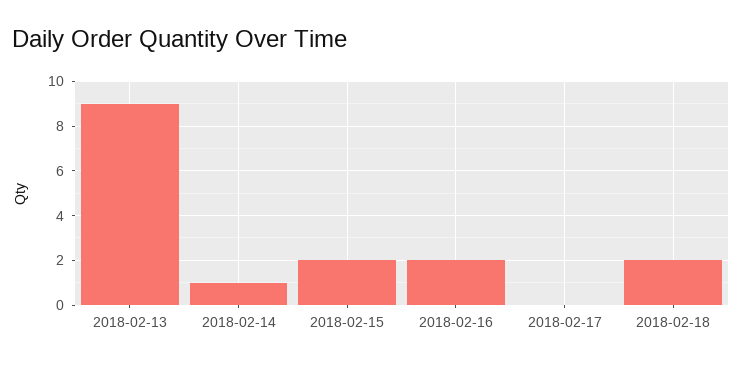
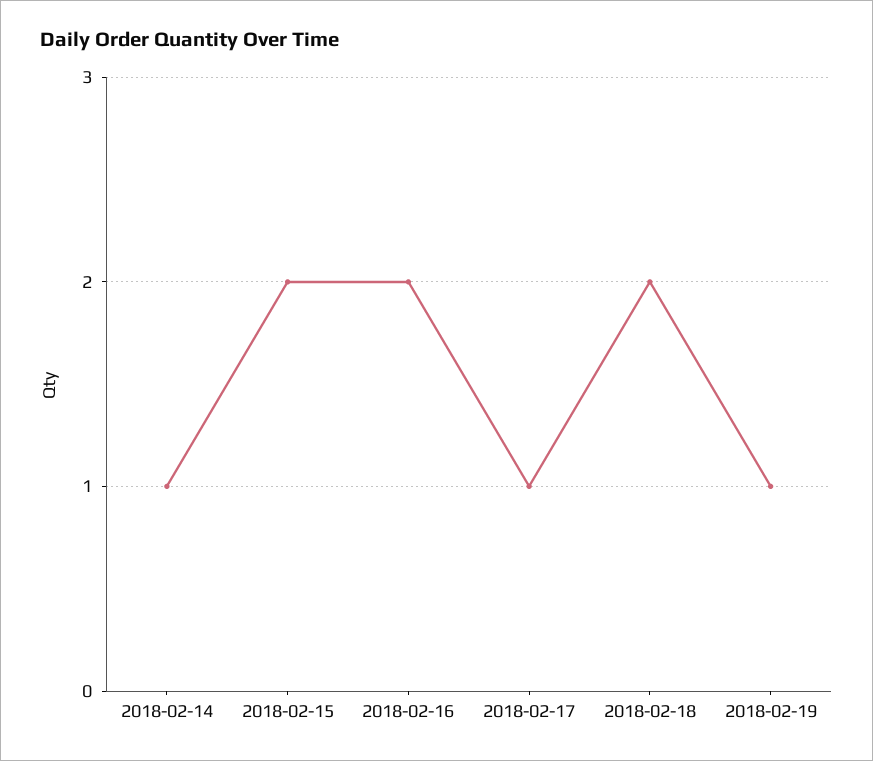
2018-02-13: 9 -> none
2018-02-17: 0 -> 1
2018-02-19: none -> 1

